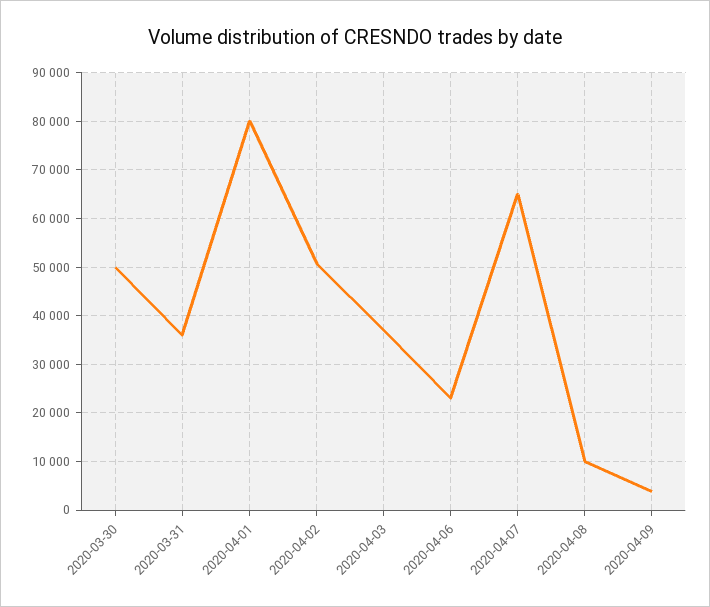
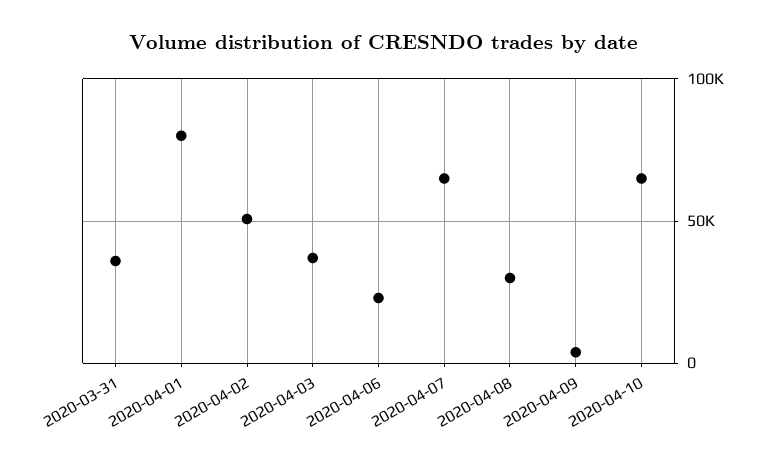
2020-03-30: 50000 -> none
2020-04-08: 10000 -> 30000
2020-04-10: none -> 65000

